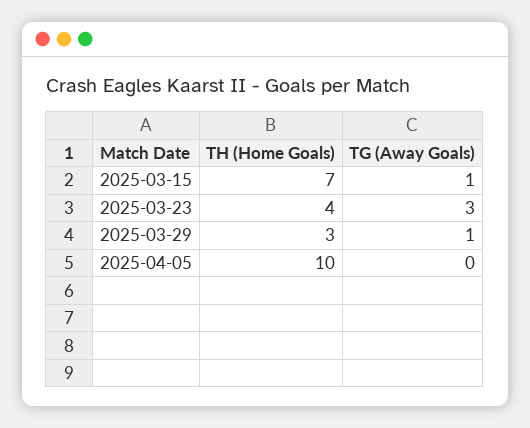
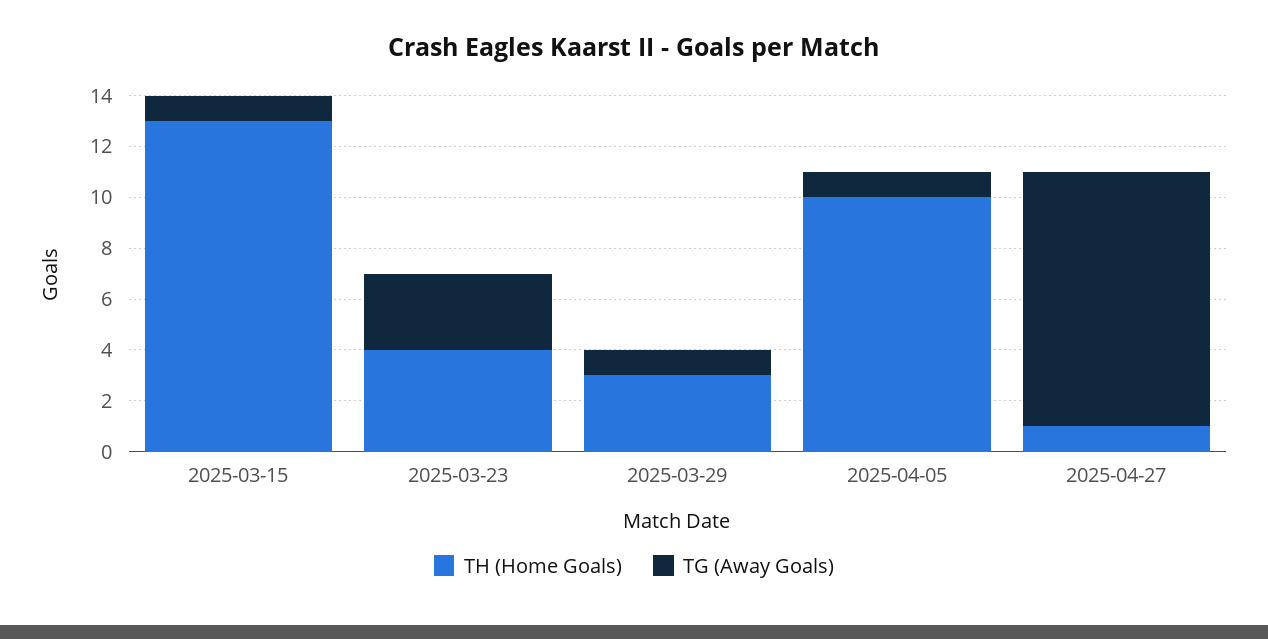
TH (Home Goals), 2025-03-15: 7 -> 13
TG (Away Goals), 2025-04-05: 0 -> 1
TH (Home Goals), 2025-04-27: none -> 1
TG (Away Goals), 2025-04-27: none -> 10

